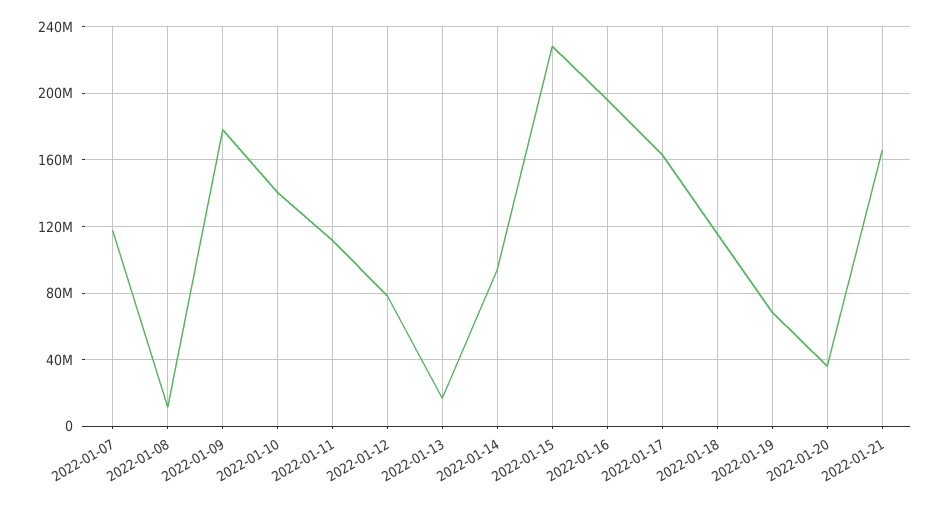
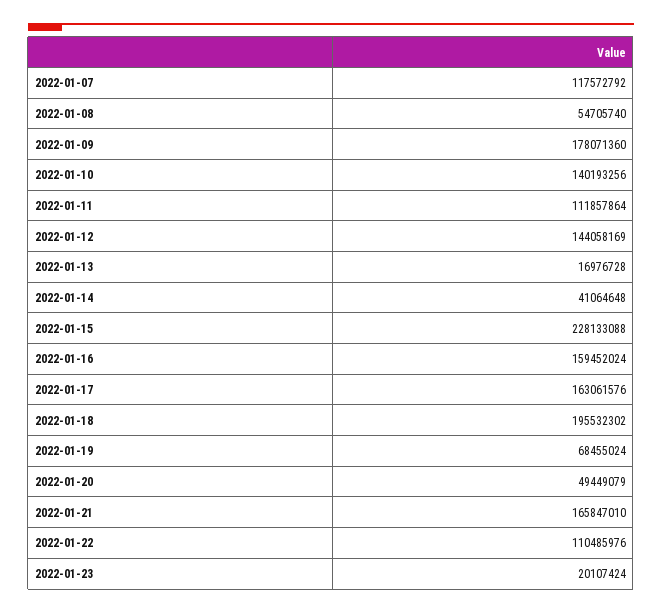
2022-01-08: 10000000 -> 54705740
2022-01-12: 80000000 -> 144058169
2022-01-14: 95000000 -> 41064648
2022-01-16: 195000000 -> 159452024
2022-01-18: 115000000 -> 195532302
2022-01-20: 35000000 -> 49449079
2022-01-22: none -> 110485976
2022-01-23: none -> 20107424

